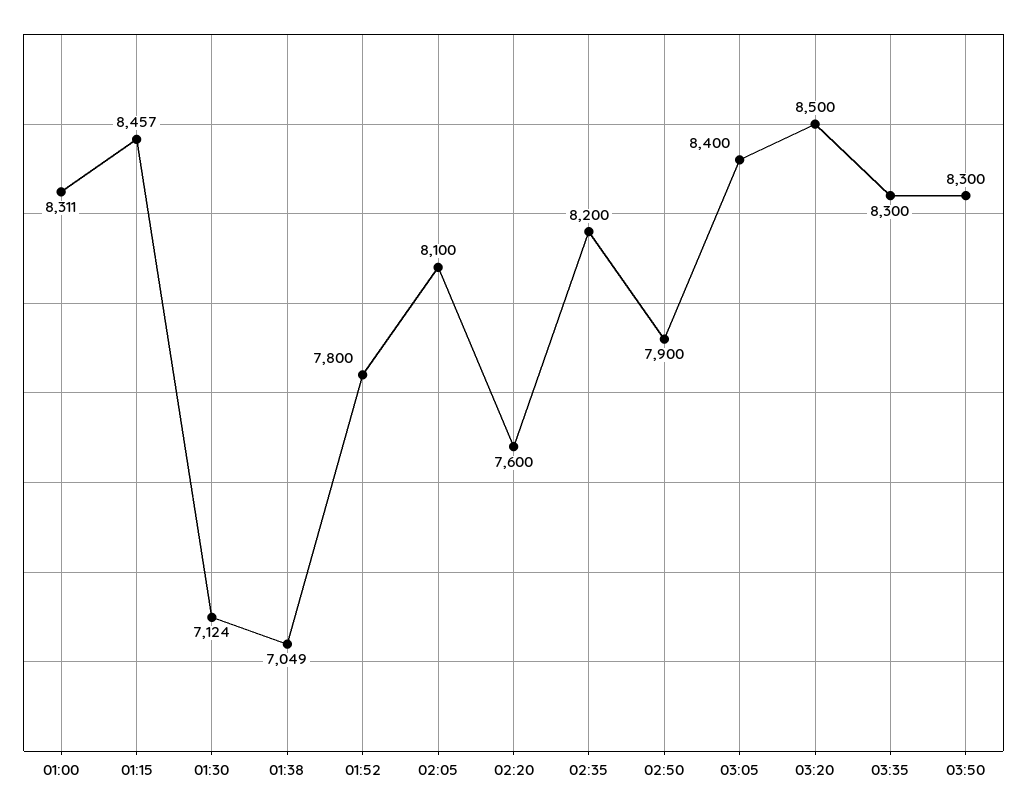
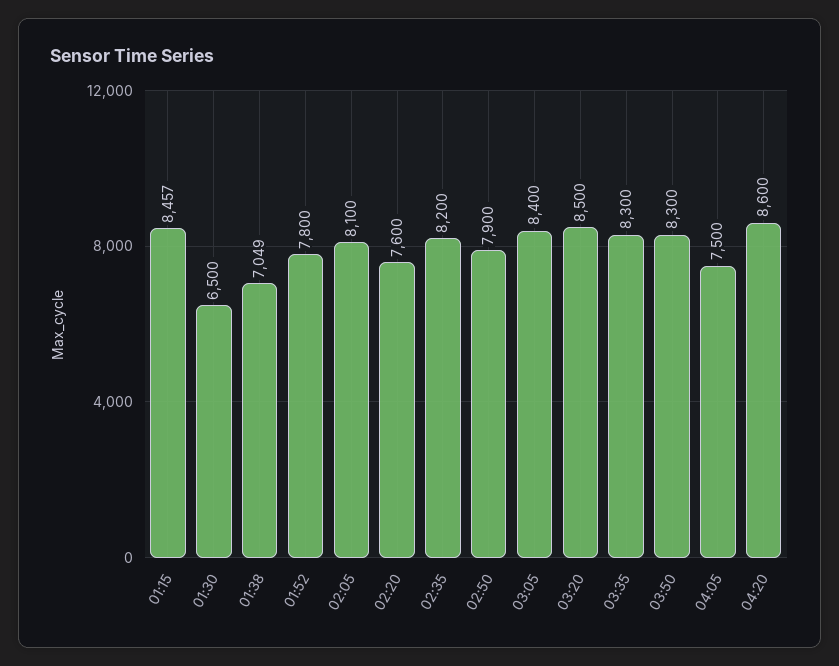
01:00: 8311 -> none
01:30: 7124 -> 6500
04:05: none -> 7500
04:20: none -> 8600

